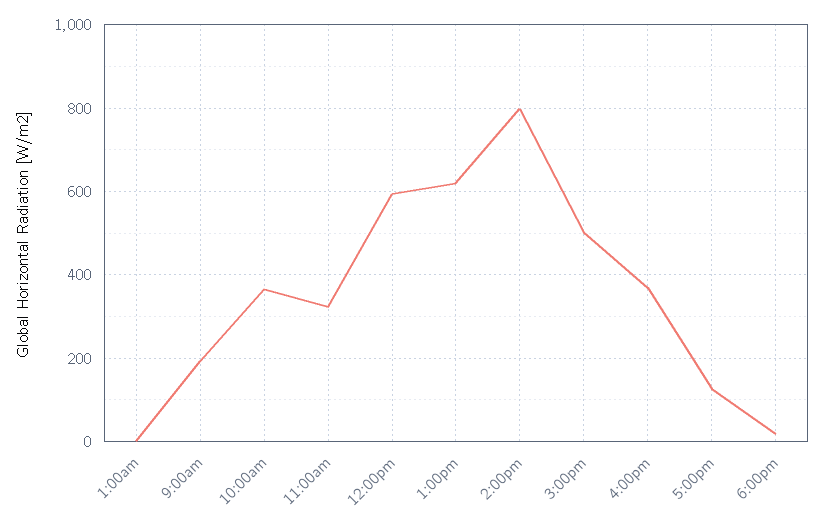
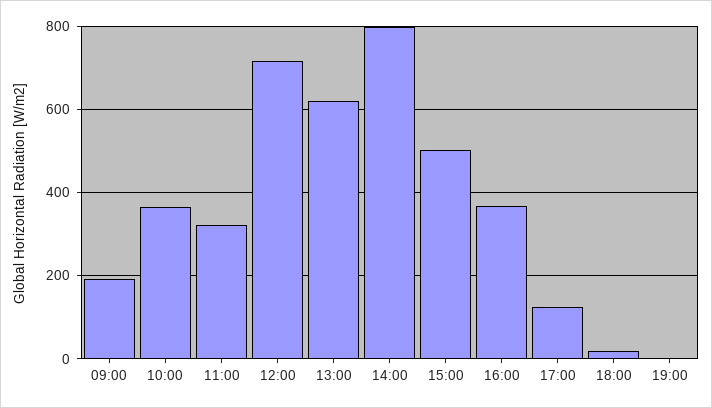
1:00am: 0 -> none
12:00pm: 600 -> 720
19:00: none -> 0

